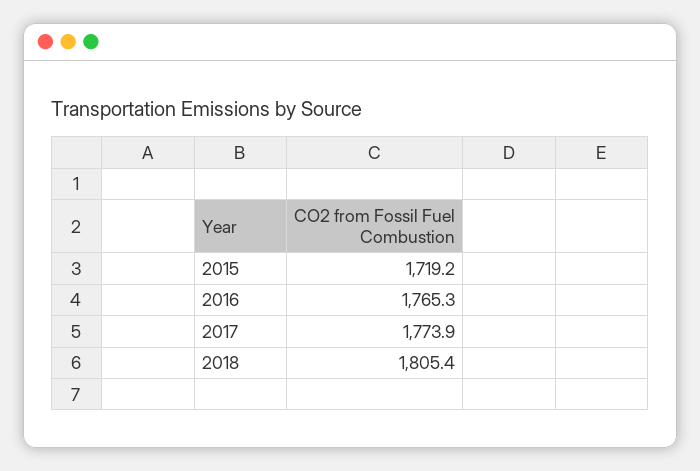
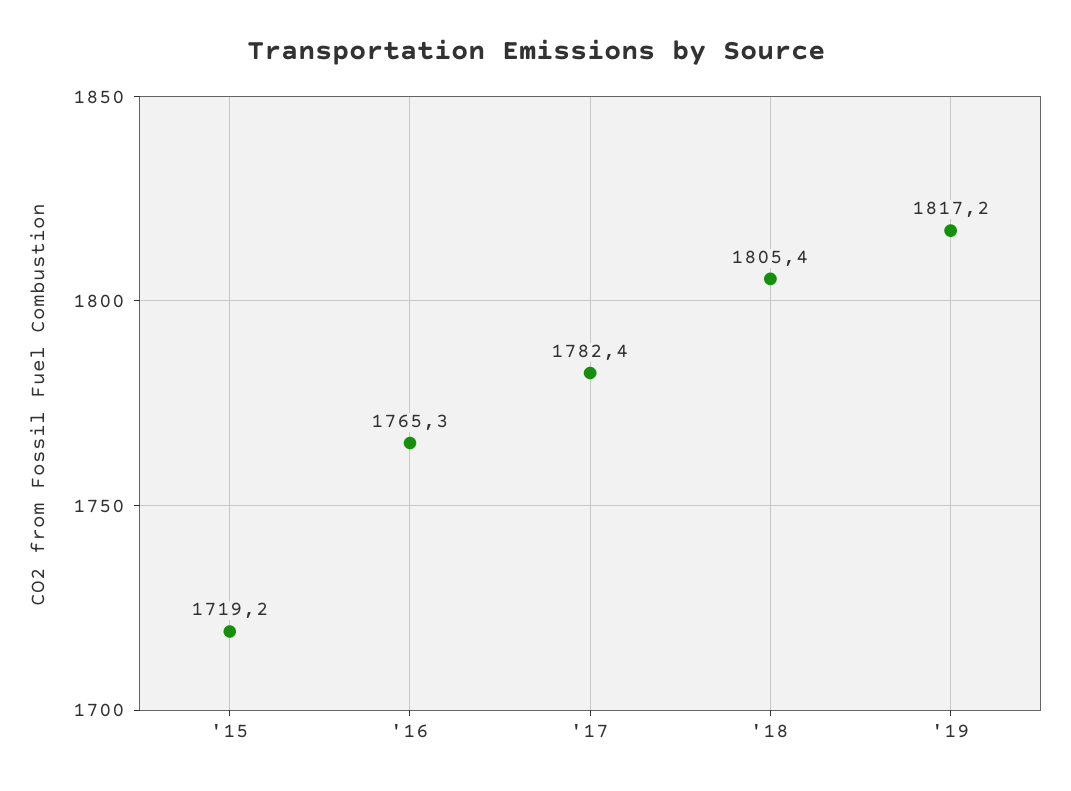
2017: 1773.9 -> 1782.4
'19: none -> 1817.2

